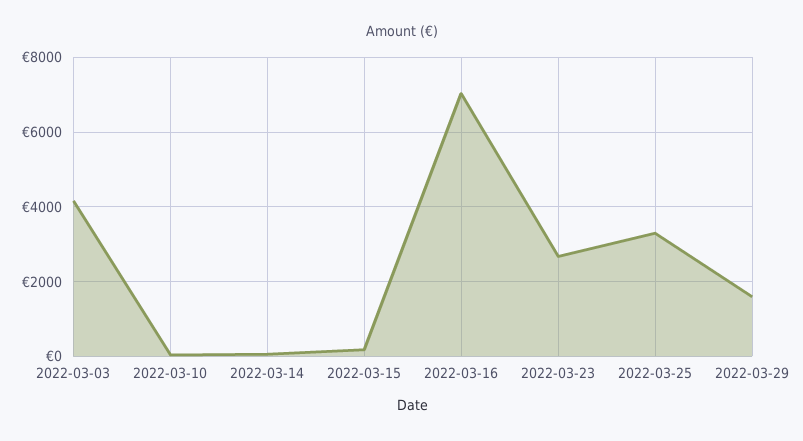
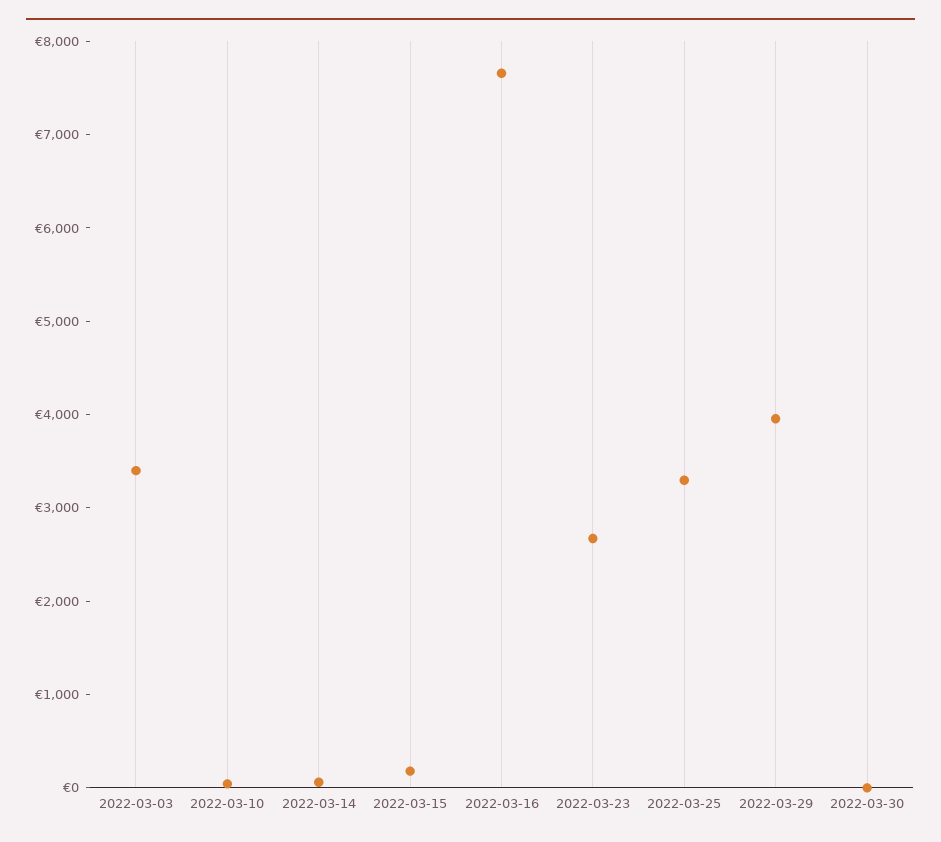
2022-03-03: 4200 -> 3400
2022-03-16: 7000 -> 7600
2022-03-29: 1600 -> 4000
2022-03-30: none -> 0

